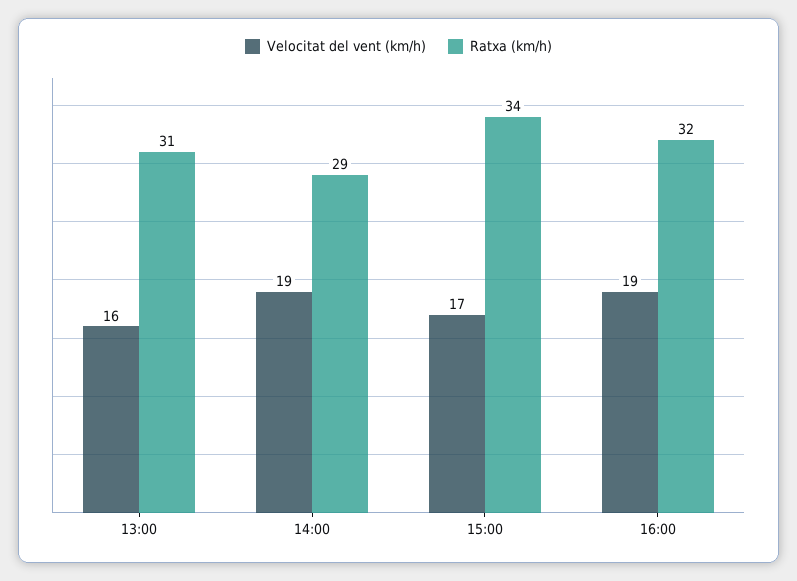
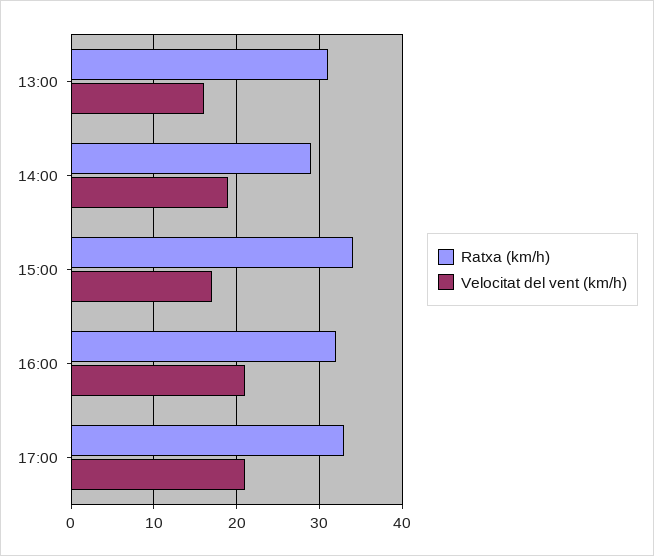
Velocitat del vent (km/h), 16:00: 19 -> 21
Ratxa (km/h), 17:00: none -> 33
Velocitat del vent (km/h), 17:00: none -> 21

